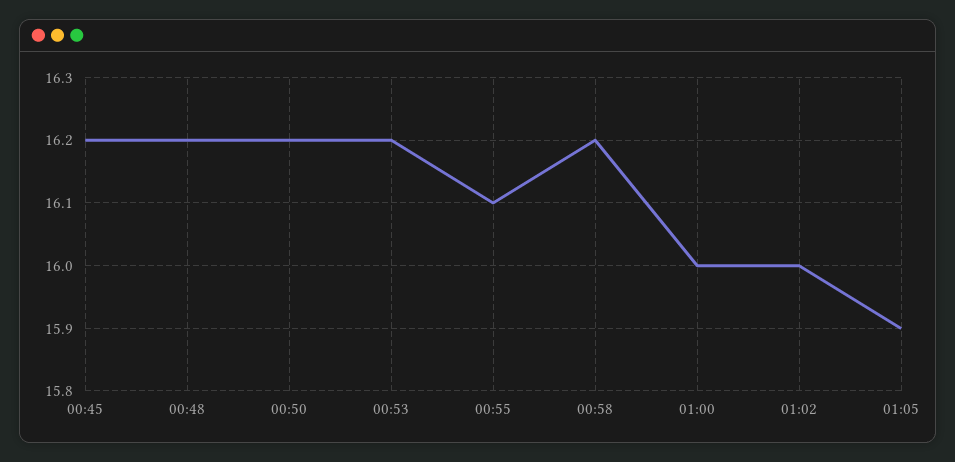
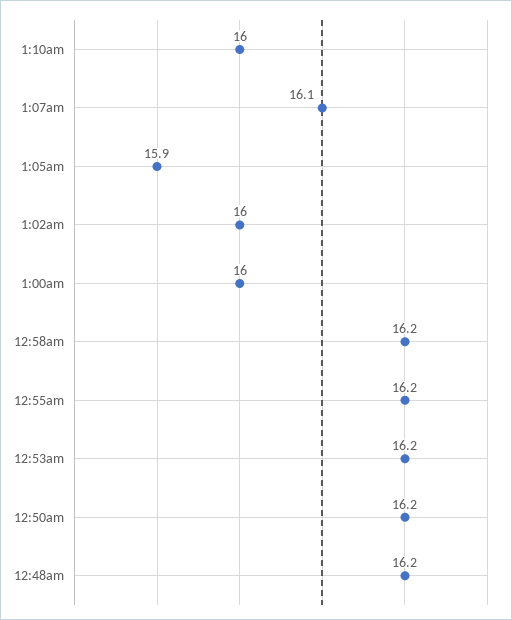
00:45: 16.2 -> none
00:55: 16.1 -> 16.2
1:10am: none -> 16
1:07am: none -> 16.1

